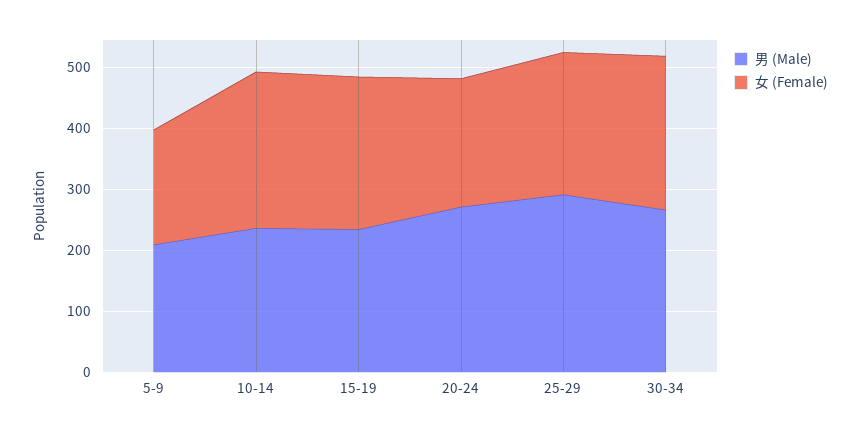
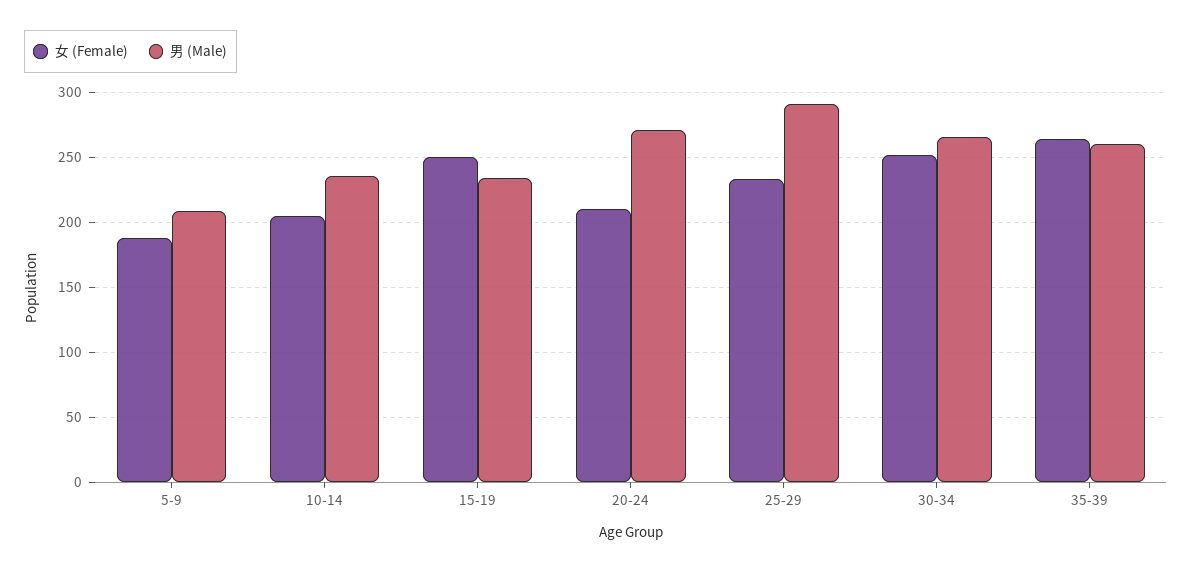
女 (Female), 10-14: 260 -> 205
女 (Female), 35-39: none -> 265
男 (Male), 35-39: none -> 260

